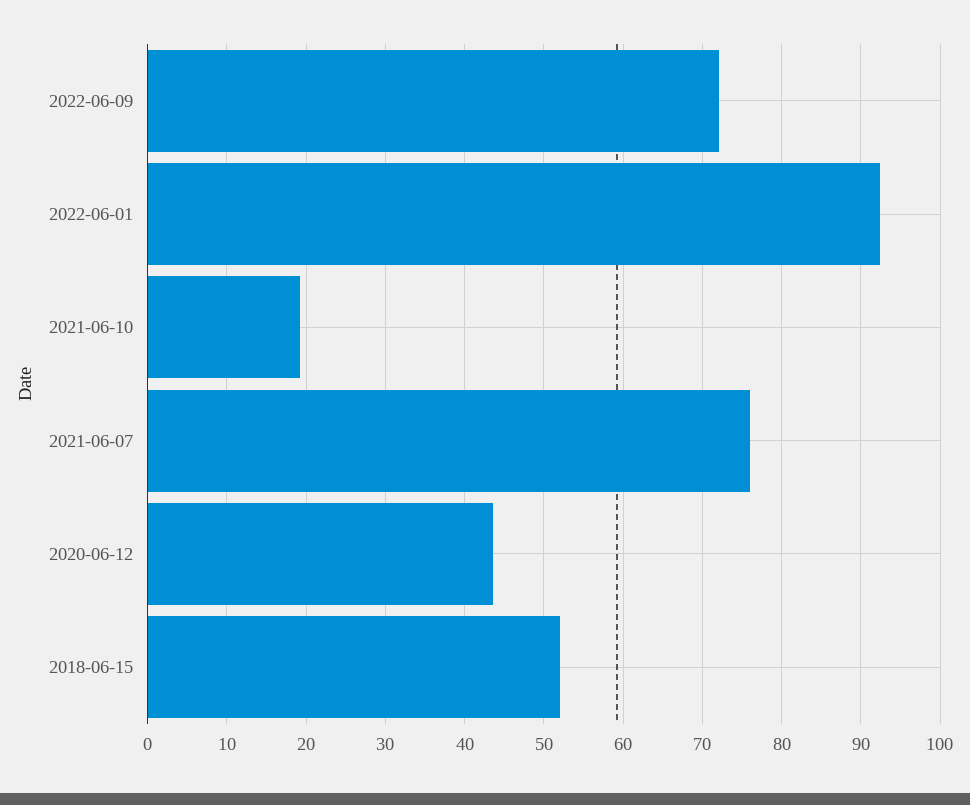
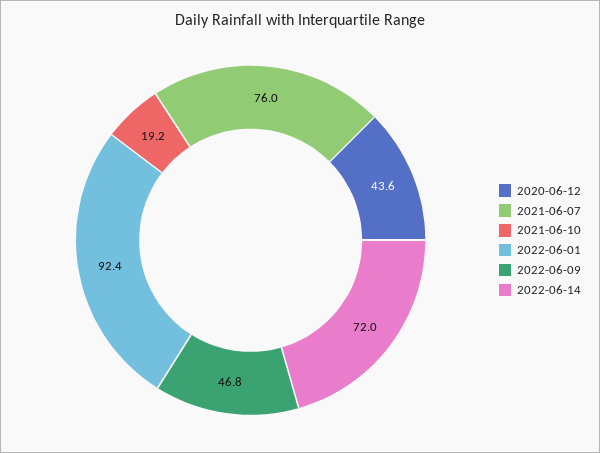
2022-06-09: 72 -> 46.8
2018-06-15: 52 -> none
2022-06-14: none -> 72

